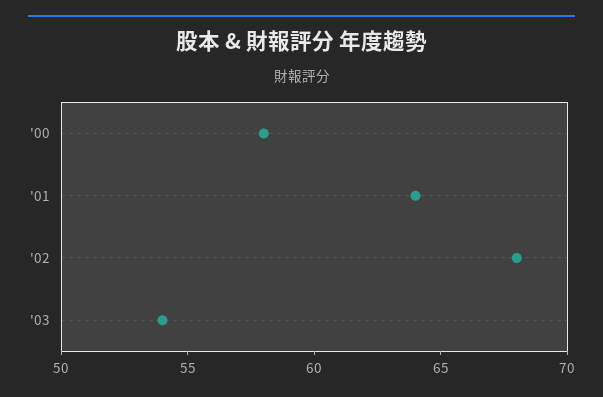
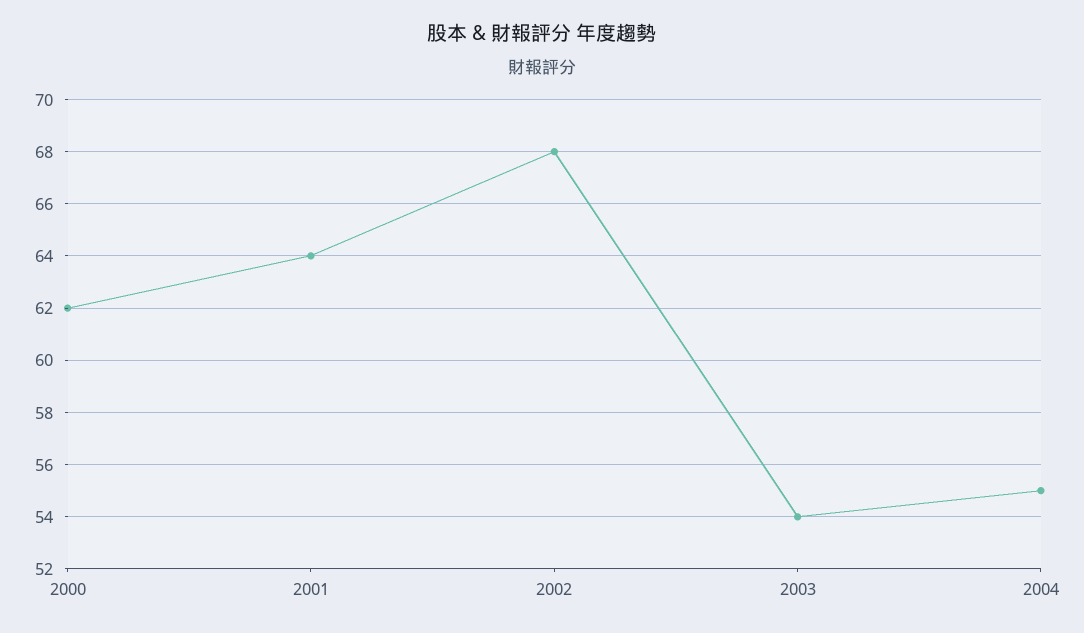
'00: 58 -> 62
2004: none -> 55

